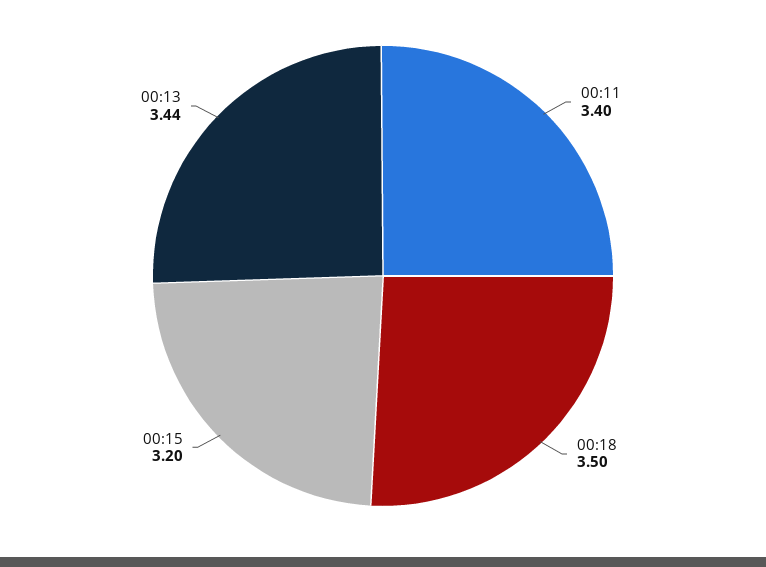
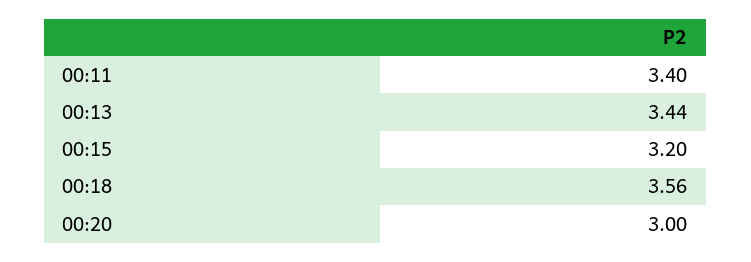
00:18: 3.5 -> 3.56
00:20: none -> 3

